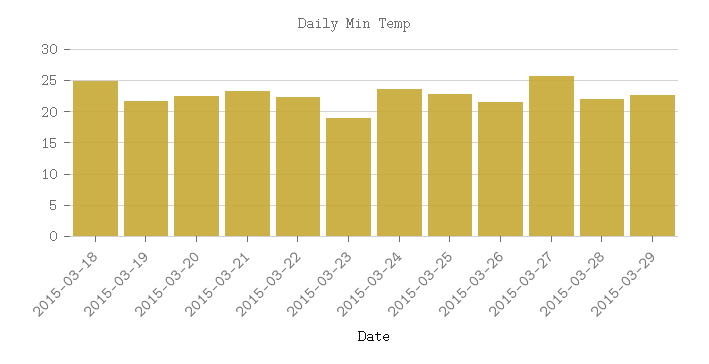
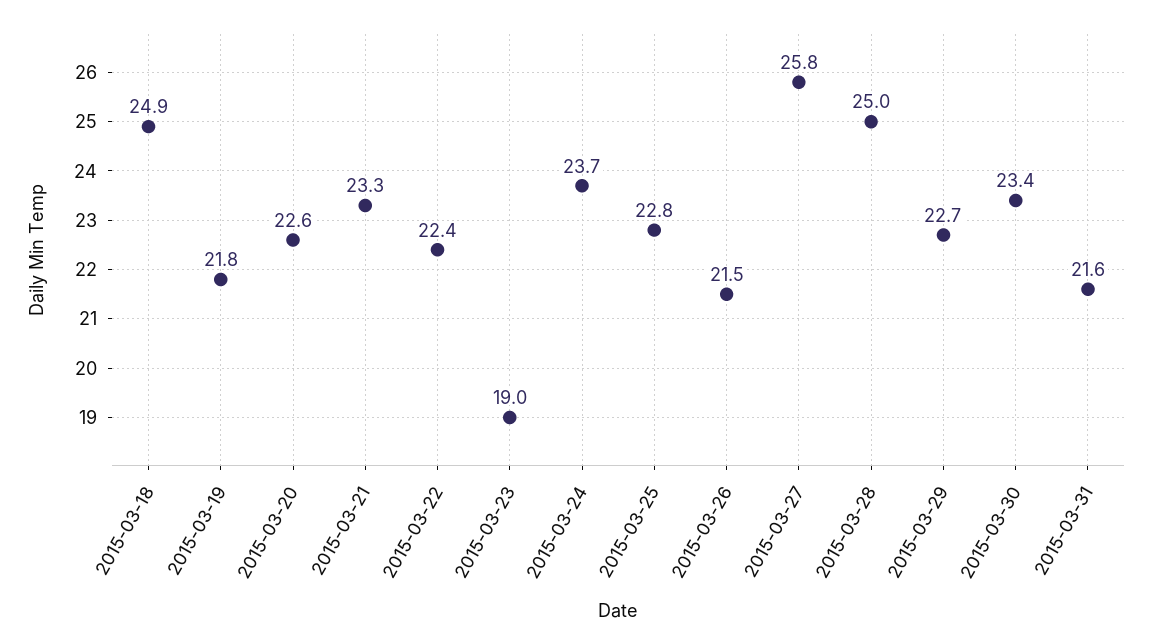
2015-03-28: 22 -> 25
2015-03-30: none -> 23.4
2015-03-31: none -> 21.6

